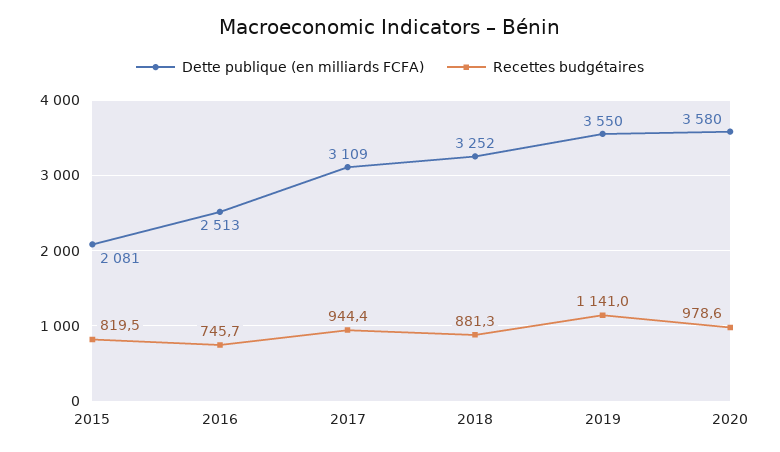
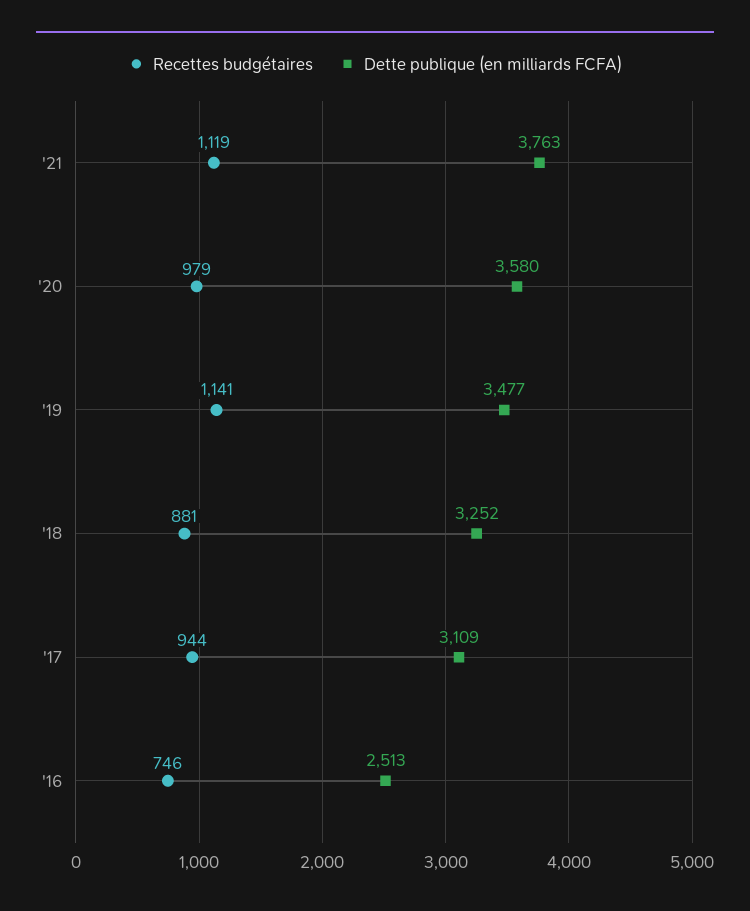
Dette publique (en milliards FCFA), 2015: 2081 -> none
Recettes budgétaires, 2015: 819.5 -> none
Dette publique (en milliards FCFA), 2019: 3550 -> 3477
Recettes budgétaires, '21: none -> 1119
Dette publique (en milliards FCFA), '21: none -> 3763

